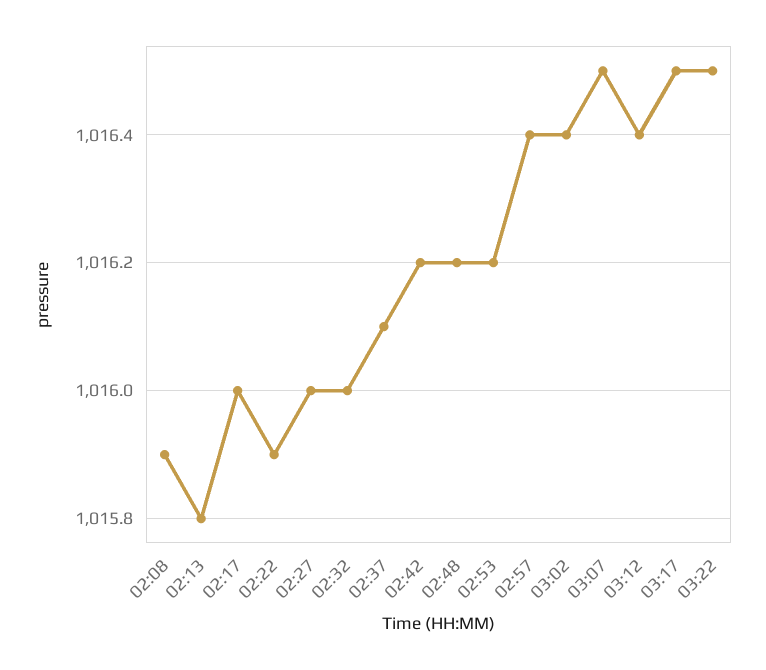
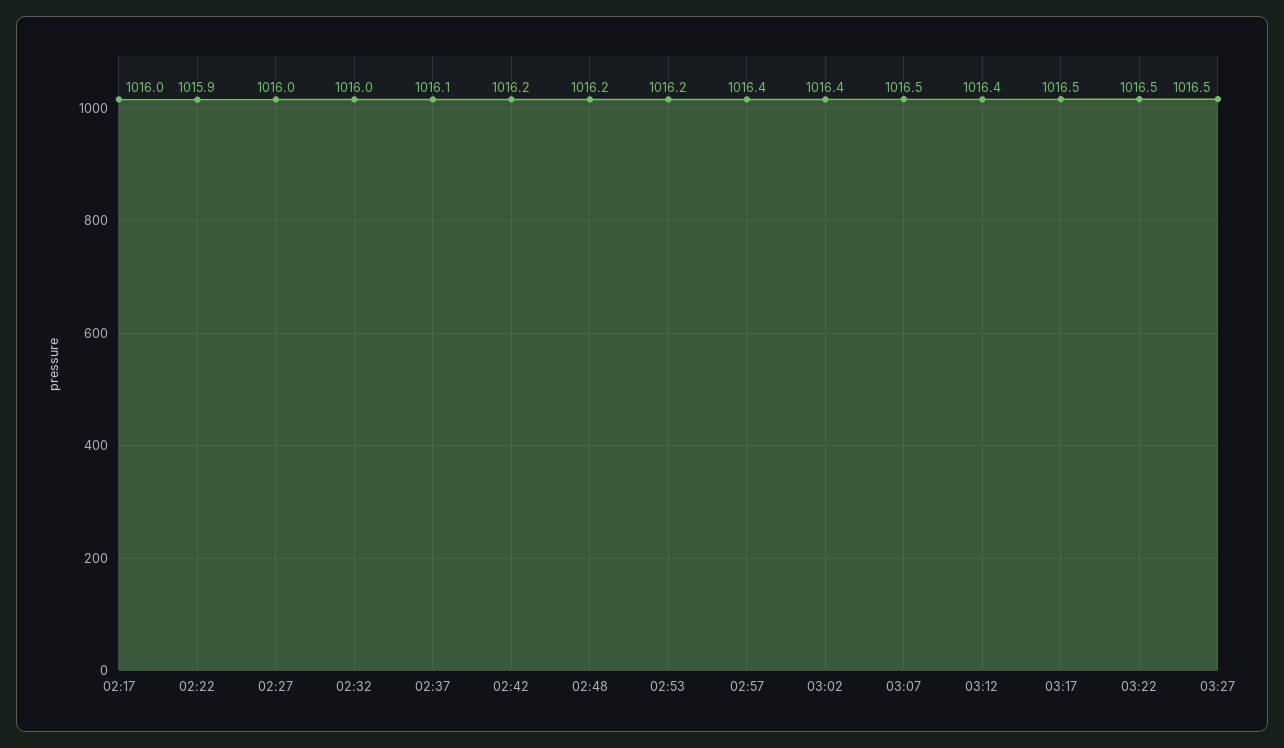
02:08: 1015.9 -> none
02:13: 1015.8 -> none
03:27: none -> 1016.5

